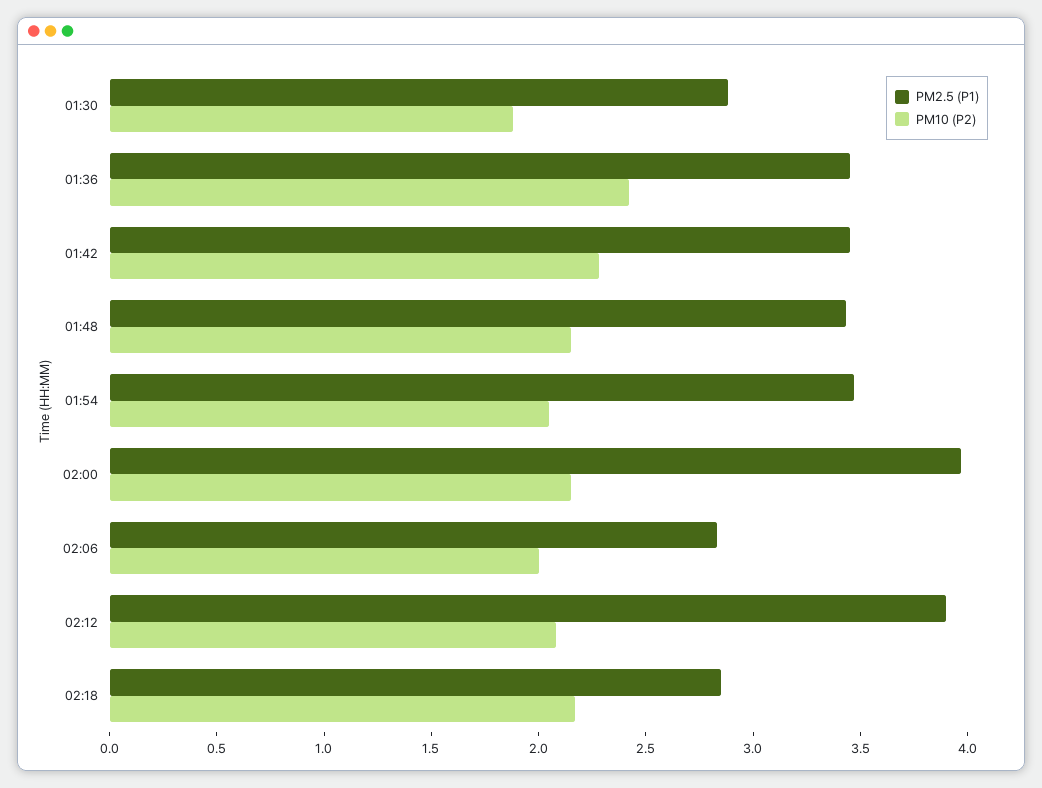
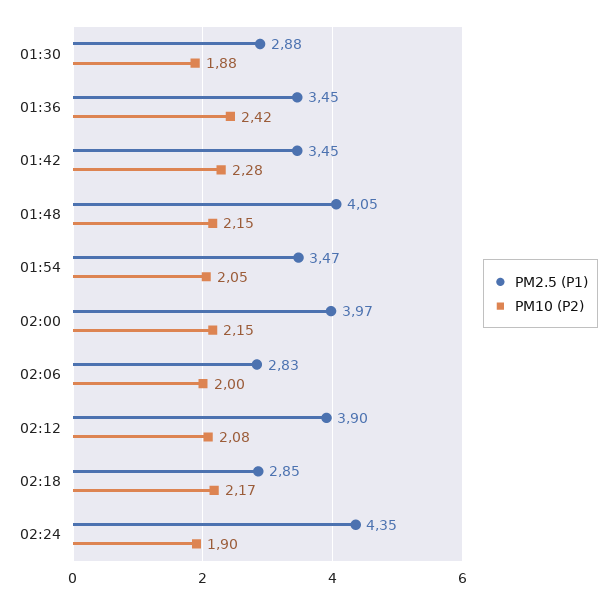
PM2.5 (P1), 01:48: 3.4 -> 4.05
PM2.5 (P1), 02:24: none -> 4.35
PM10 (P2), 02:24: none -> 1.9

